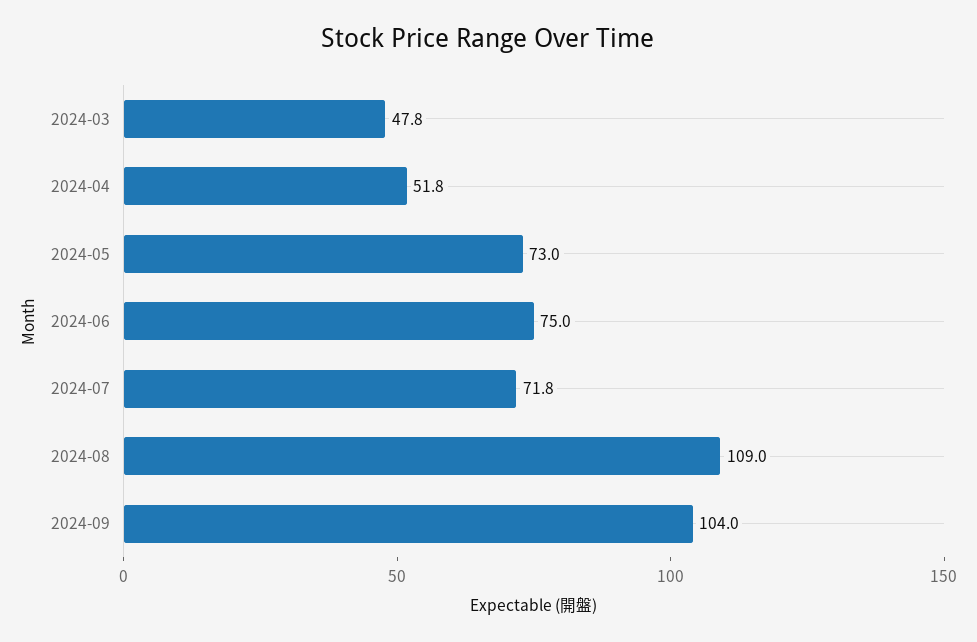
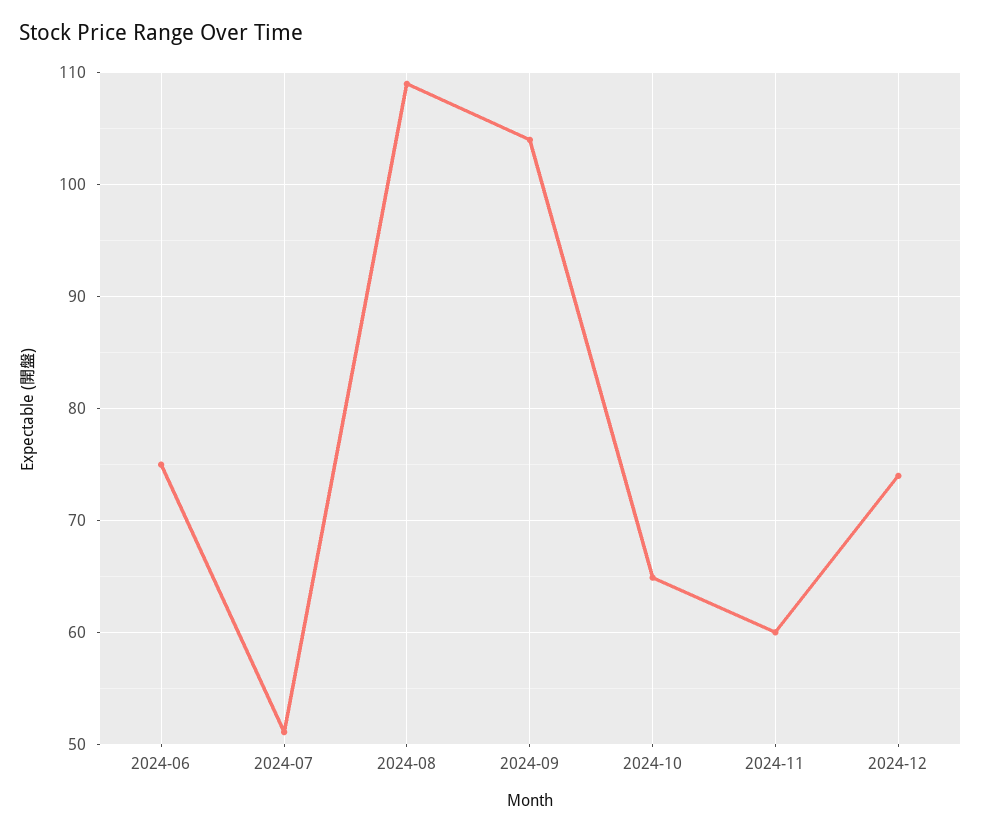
2024-03: 47.8 -> none
2024-04: 51.8 -> none
2024-05: 73 -> none
2024-07: 71.8 -> 51
2024-10: none -> 65
2024-11: none -> 60
2024-12: none -> 74

